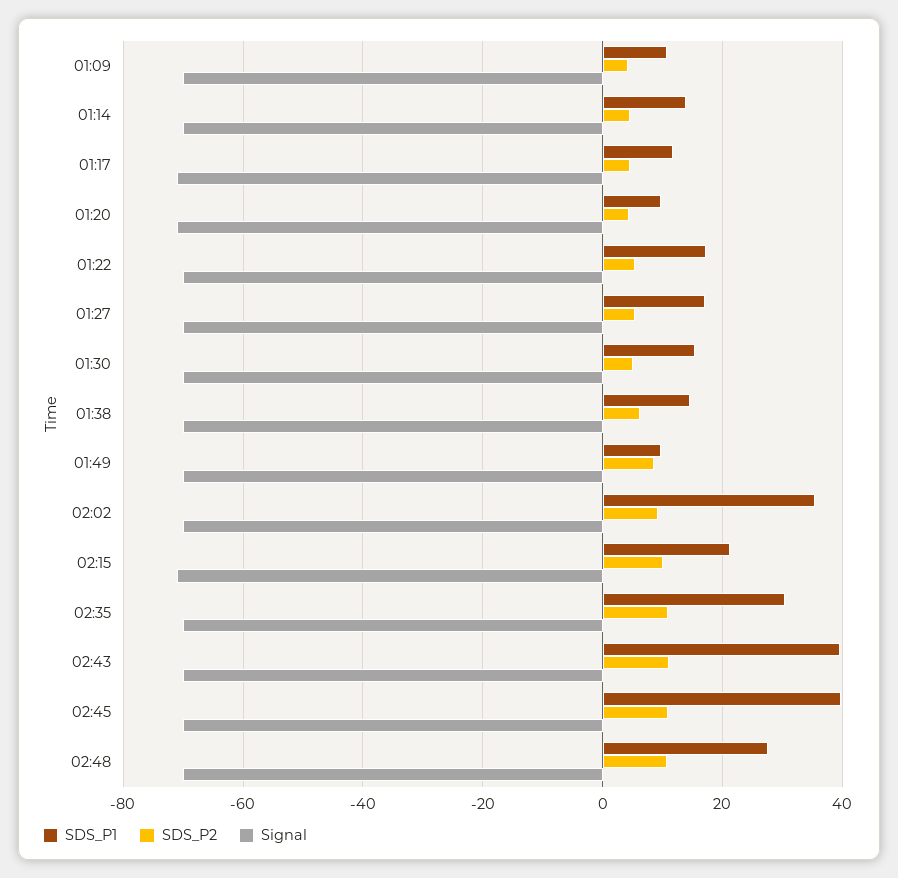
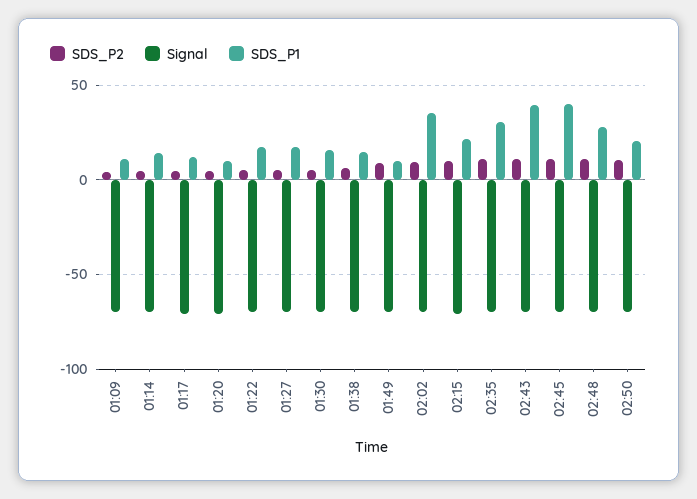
SDS_P2, 02:50: none -> 10
Signal, 02:50: none -> -70
SDS_P1, 02:50: none -> 20

